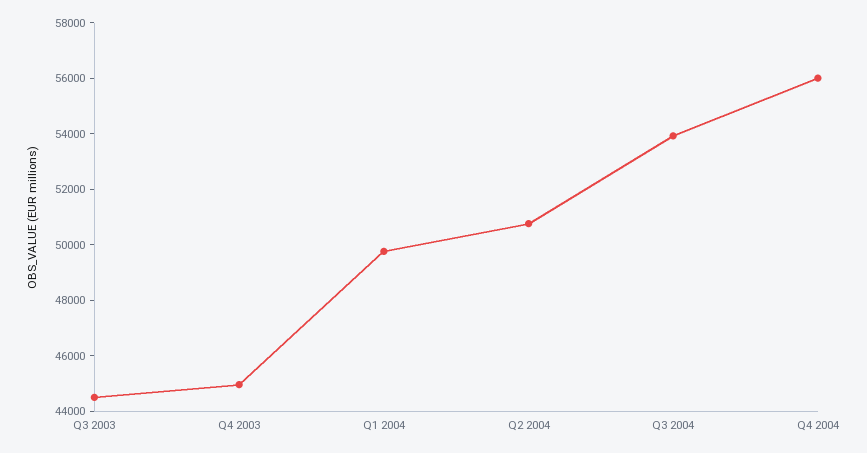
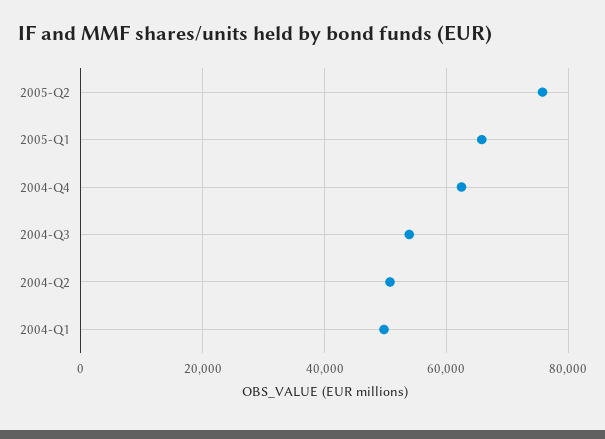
Q3 2003: 44500 -> none
Q4 2003: 45000 -> none
Q4 2004: 56000 -> 62000
2005-Q2: none -> 76000
2005-Q1: none -> 66000

